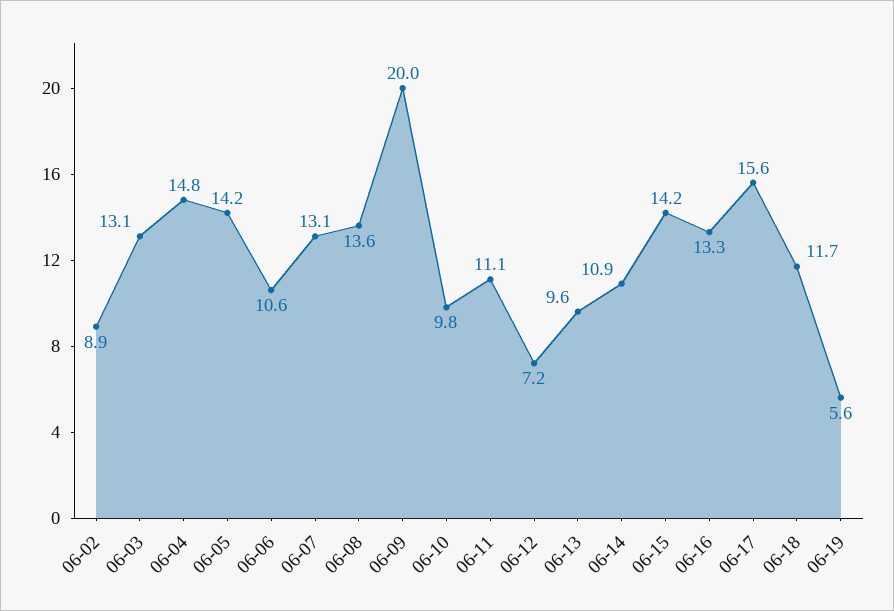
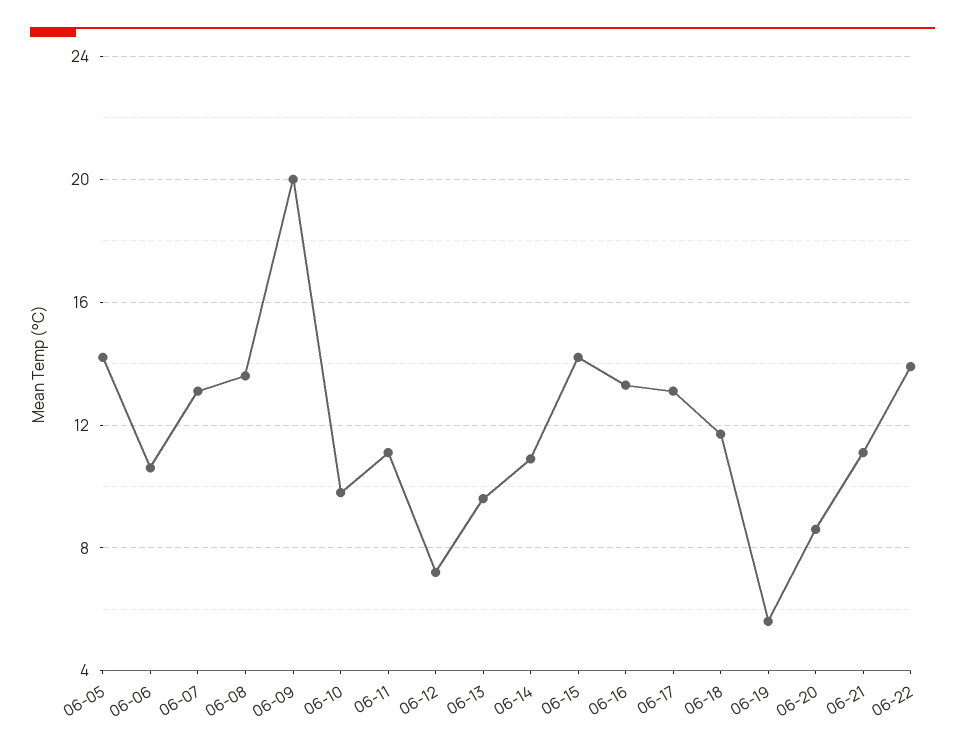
06-02: 8.9 -> none
06-03: 13.1 -> none
06-04: 14.8 -> none
06-17: 15.6 -> 13
06-20: none -> 8.5
06-21: none -> 11
06-22: none -> 14

